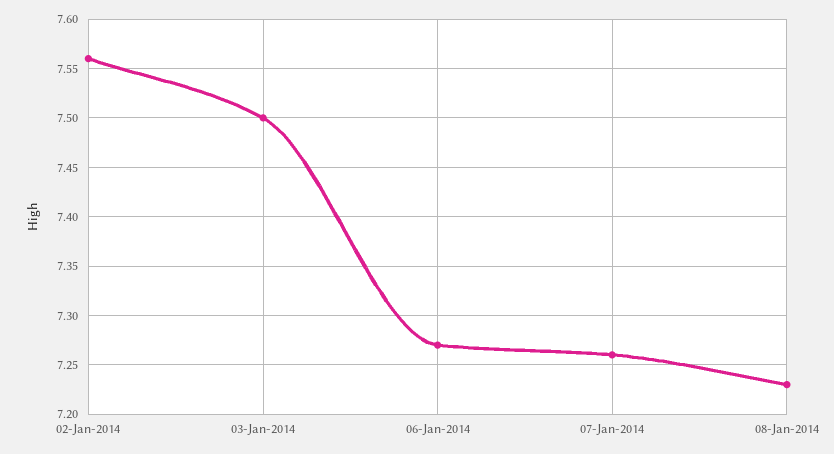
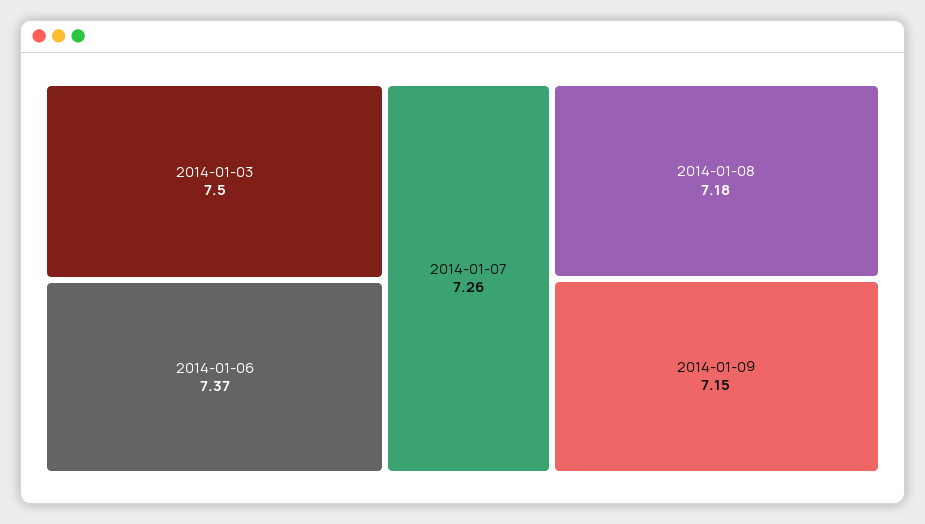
02-Jan-2014: 7.56 -> none
06-Jan-2014: 7.27 -> 7.37
08-Jan-2014: 7.23 -> 7.18
2014-01-09: none -> 7.15

